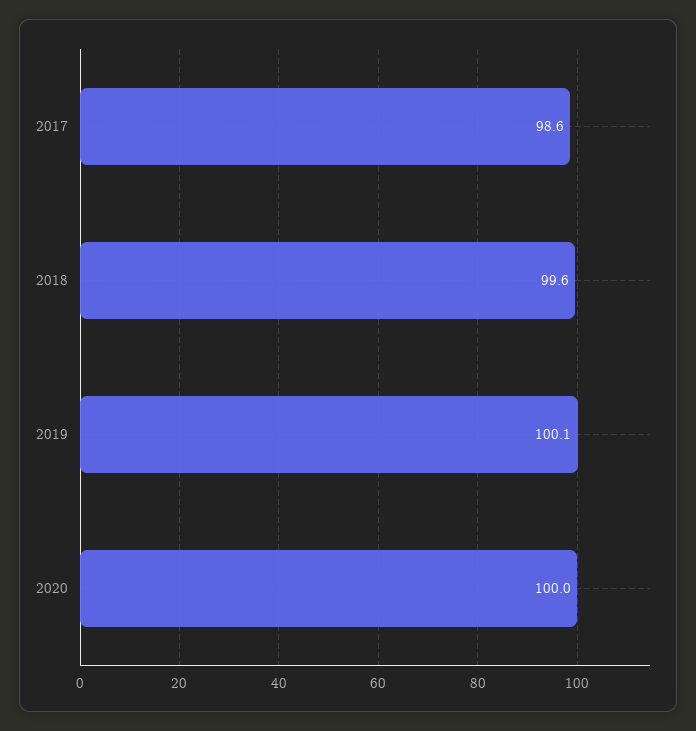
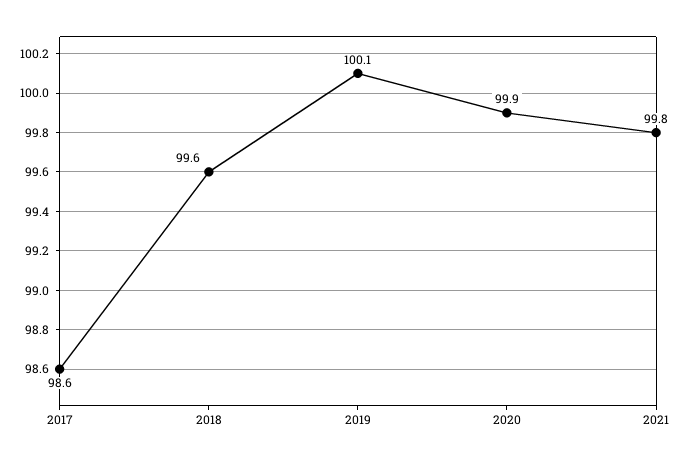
2020: 100 -> 99.9
2021: none -> 99.8

